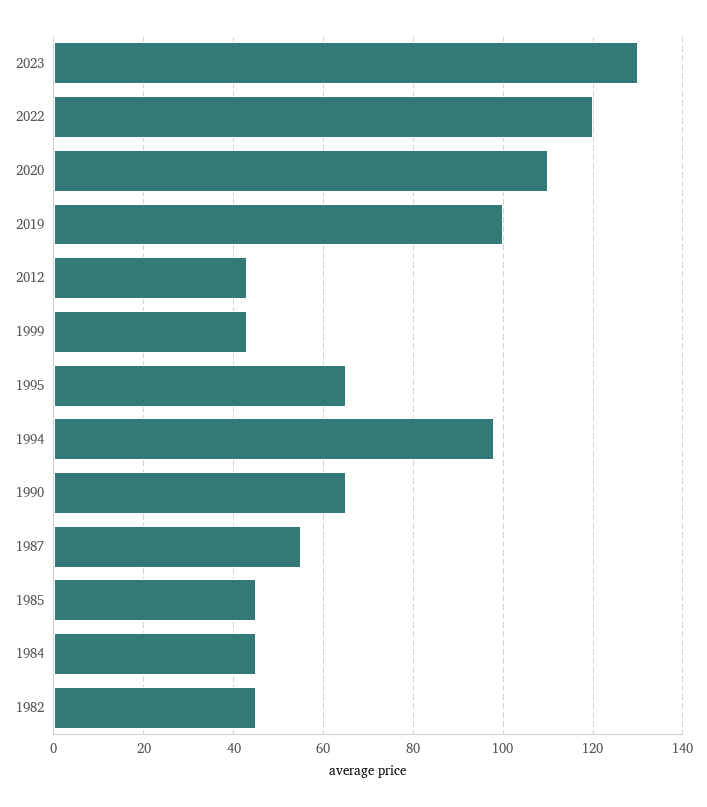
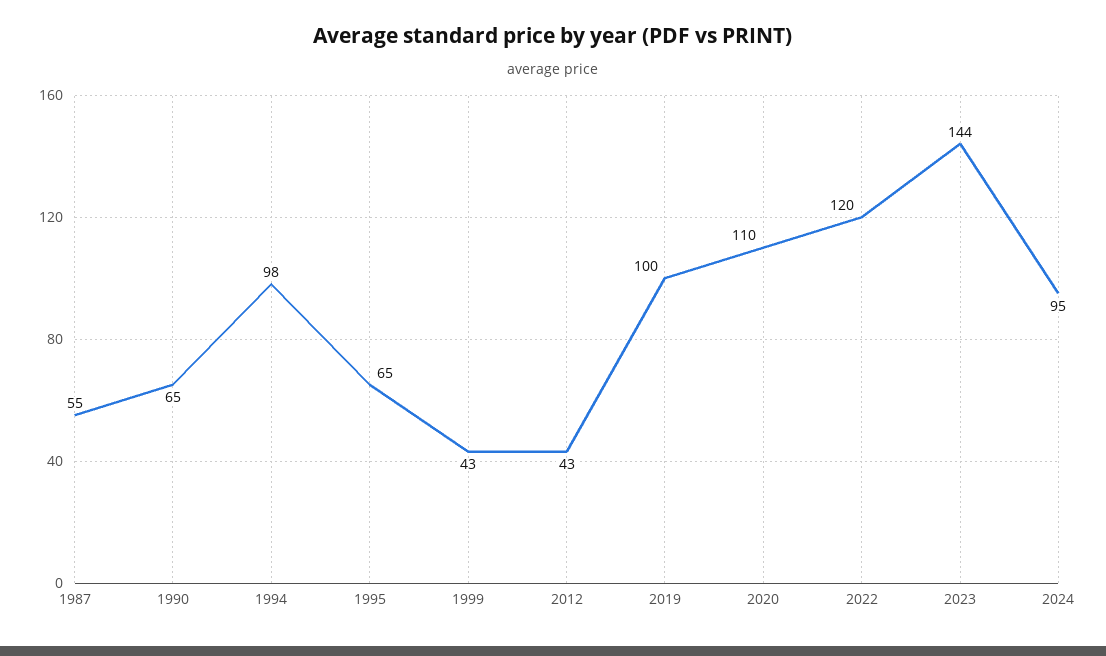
2023: 130 -> 144
1985: 45 -> none
1984: 45 -> none
1982: 45 -> none
2024: none -> 95

